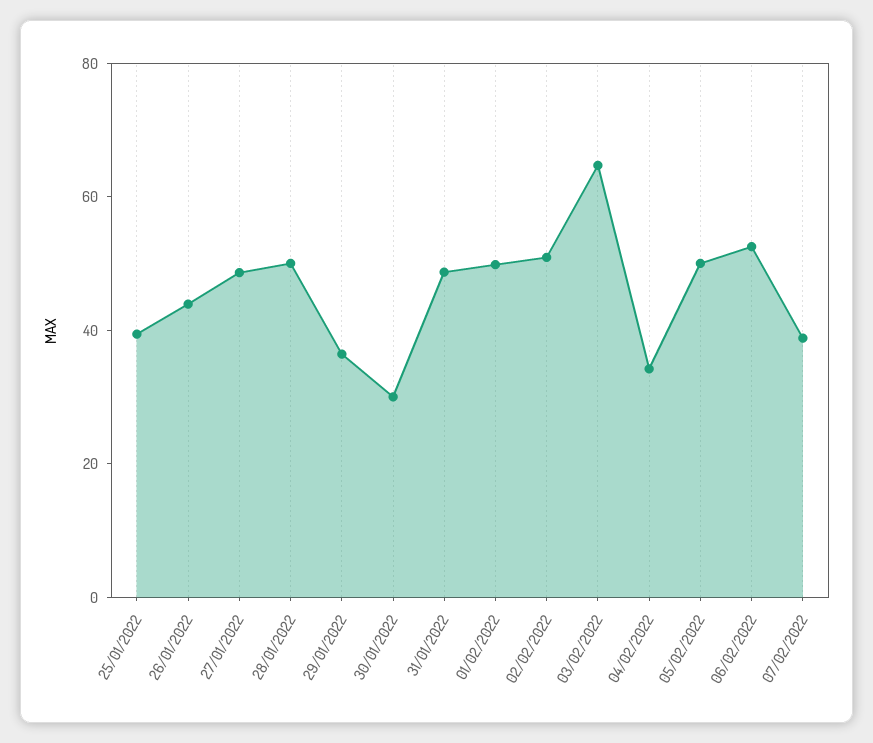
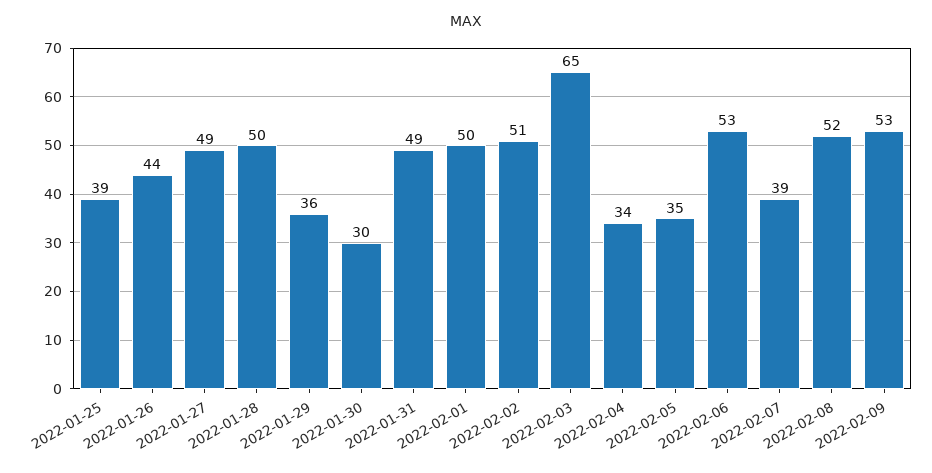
05/02/2022: 50 -> 35
2022-02-08: none -> 52
2022-02-09: none -> 53

